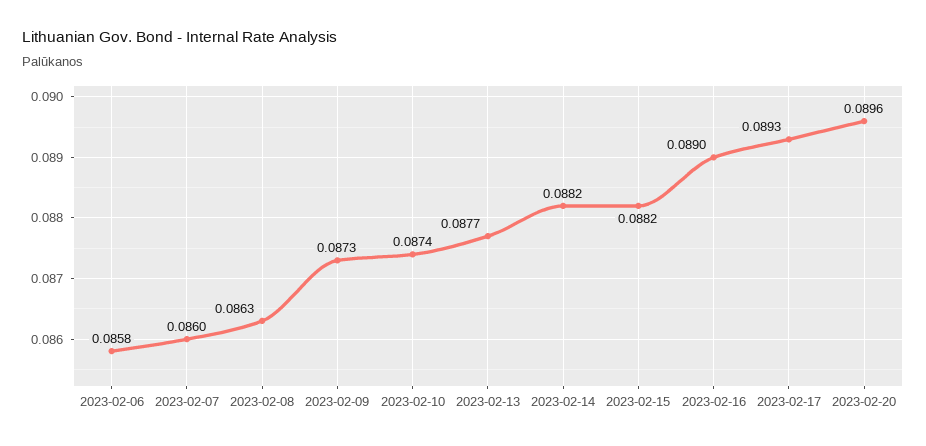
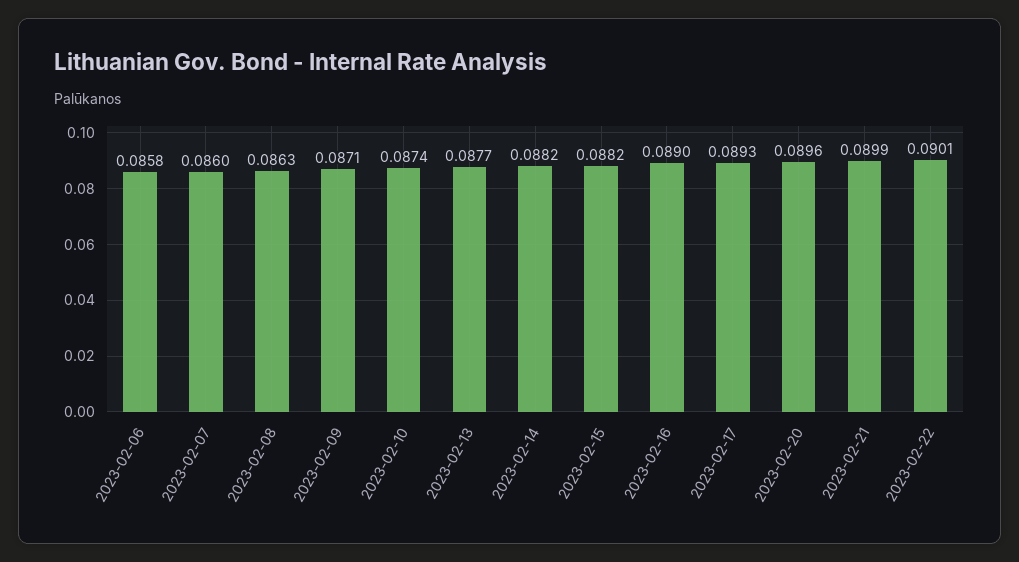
2023-02-09: 0.0873 -> 0.0871
2023-02-21: none -> 0.0899
2023-02-22: none -> 0.0901

